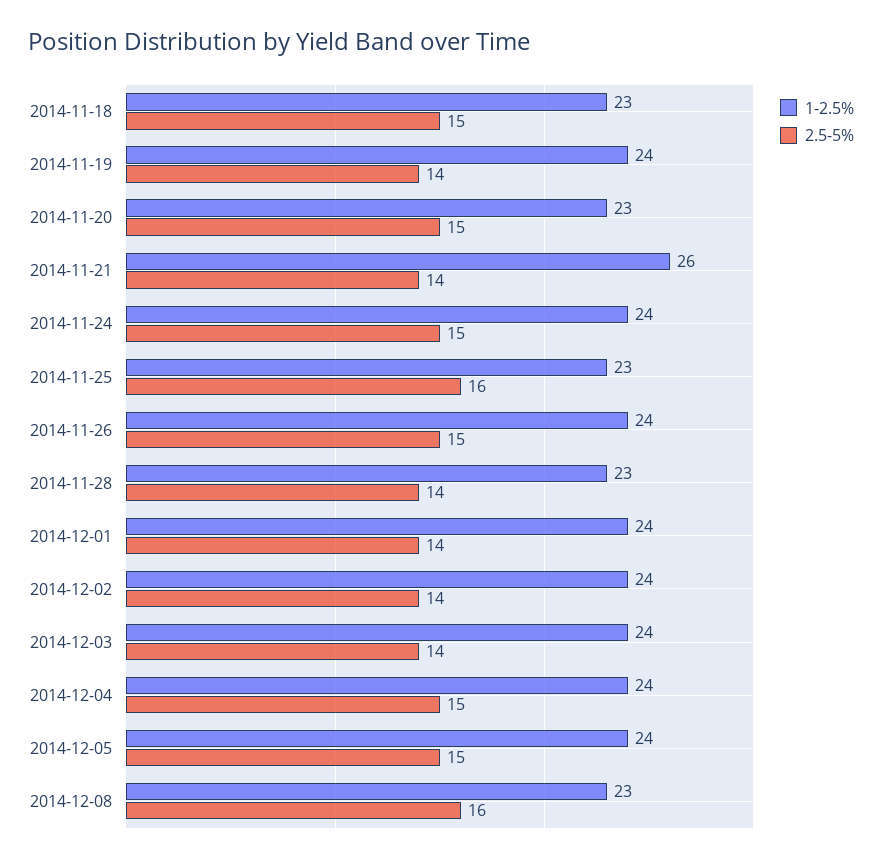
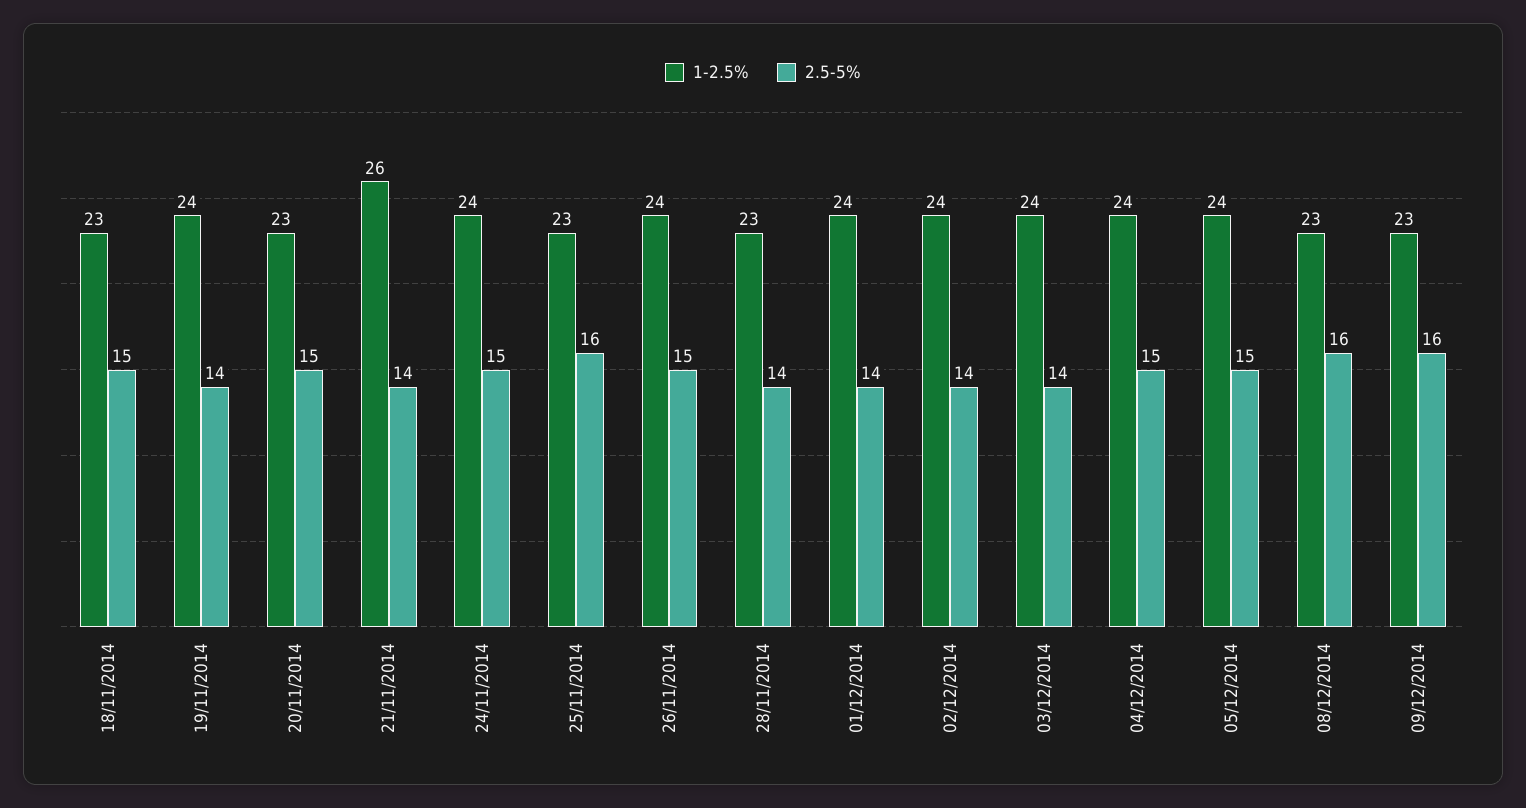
1-2.5%, 09/12/2014: none -> 23
2.5-5%, 09/12/2014: none -> 16

